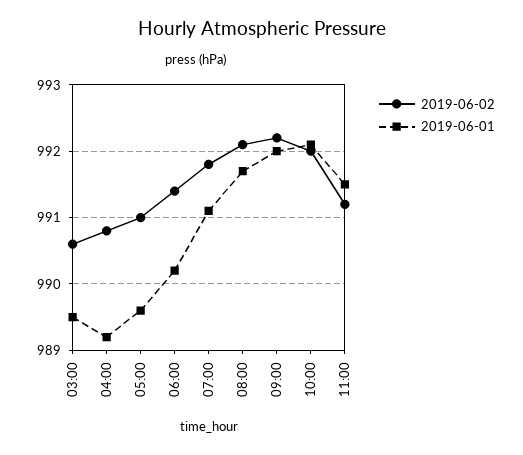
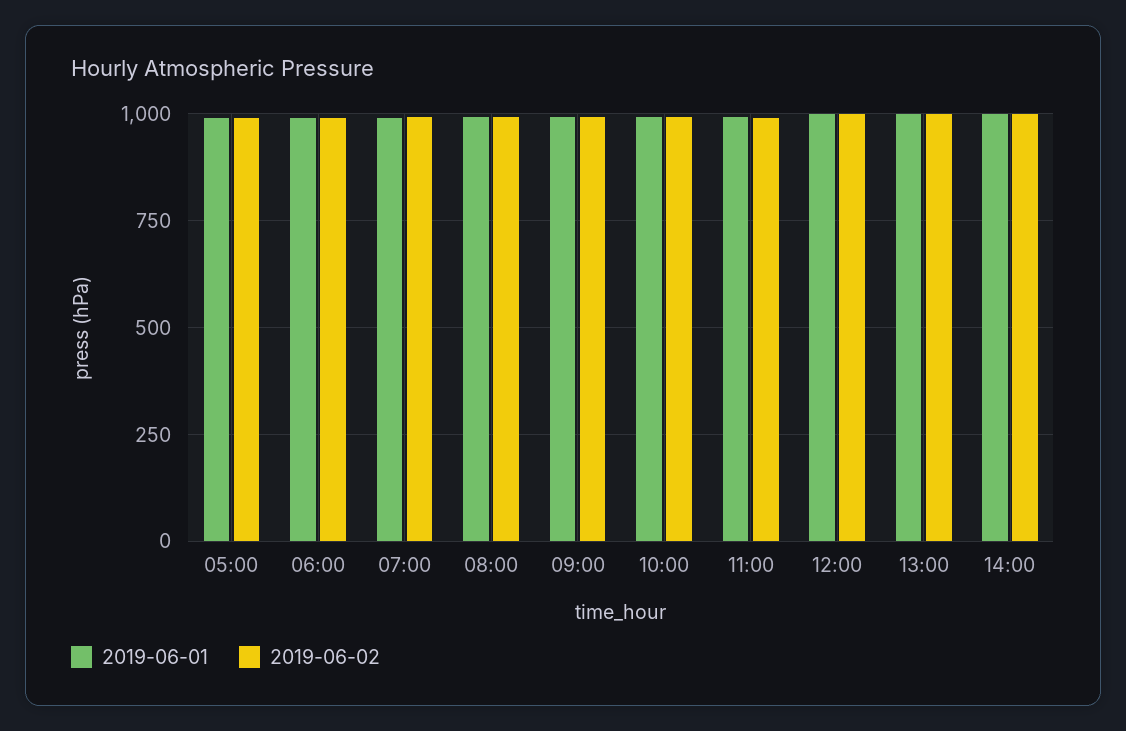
2019-06-02, 03:00: 990.6 -> none
2019-06-01, 03:00: 989.5 -> none
2019-06-02, 04:00: 990.8 -> none
2019-06-01, 04:00: 989.2 -> none
2019-06-01, 12:00: none -> 1000
2019-06-02, 12:00: none -> 1000
2019-06-01, 13:00: none -> 1000
2019-06-02, 13:00: none -> 1000
2019-06-01, 14:00: none -> 1000
2019-06-02, 14:00: none -> 1000

